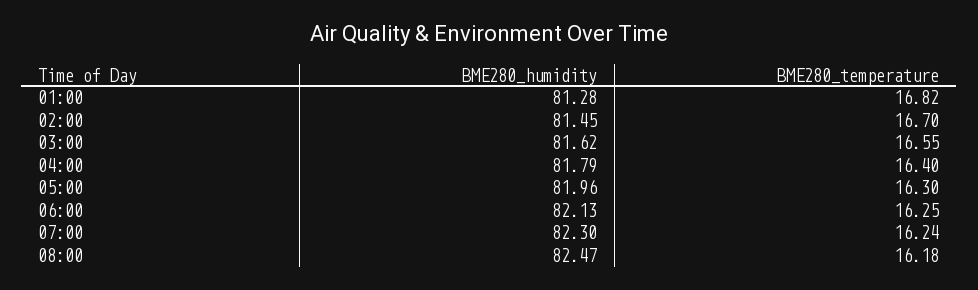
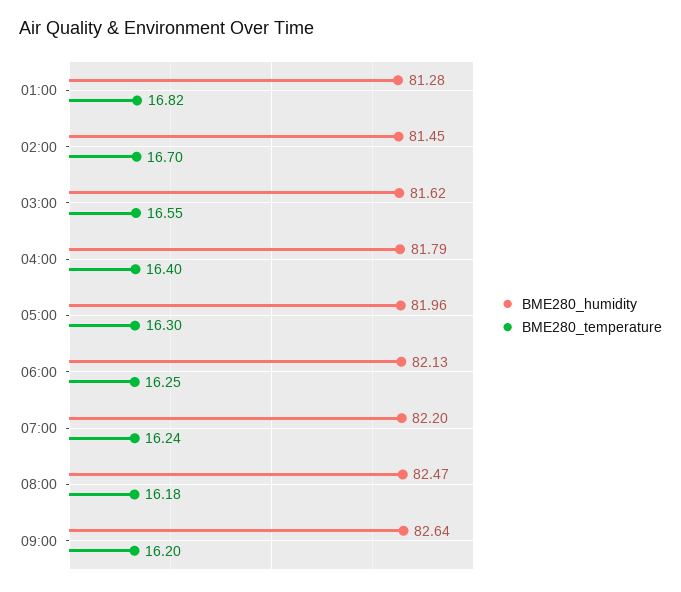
BME280_humidity, 07:00: 82.3 -> 82.2
BME280_humidity, 09:00: none -> 82.64
BME280_temperature, 09:00: none -> 16.2

